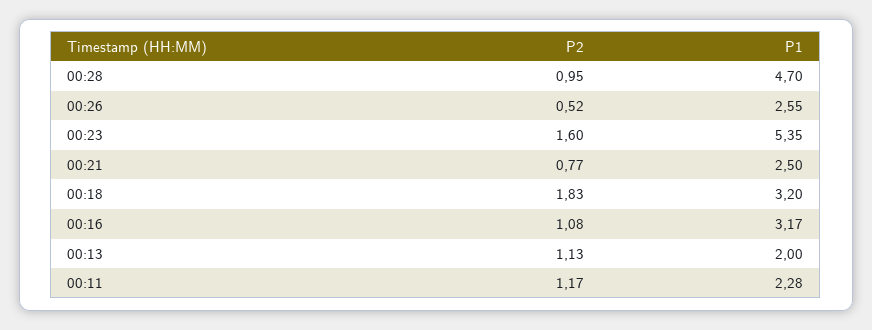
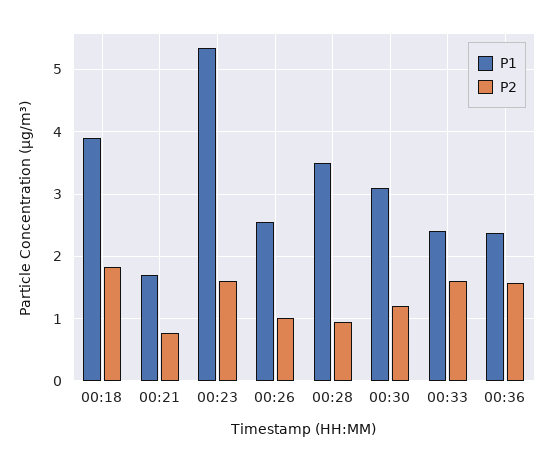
P1, 00:28: 4.7 -> 3.5
P2, 00:26: 0.52 -> 1
P1, 00:21: 2.5 -> 1.7
P1, 00:18: 3.2 -> 3.9
P2, 00:16: 1.08 -> none
P1, 00:16: 3.17 -> none
P2, 00:13: 1.13 -> none
P1, 00:13: 2 -> none
P2, 00:11: 1.17 -> none
P1, 00:11: 2.28 -> none
P1, 00:30: none -> 3.1
P2, 00:30: none -> 1.2
P1, 00:33: none -> 2.4
P2, 00:33: none -> 1.6
P1, 00:36: none -> 2.4
P2, 00:36: none -> 1.6

